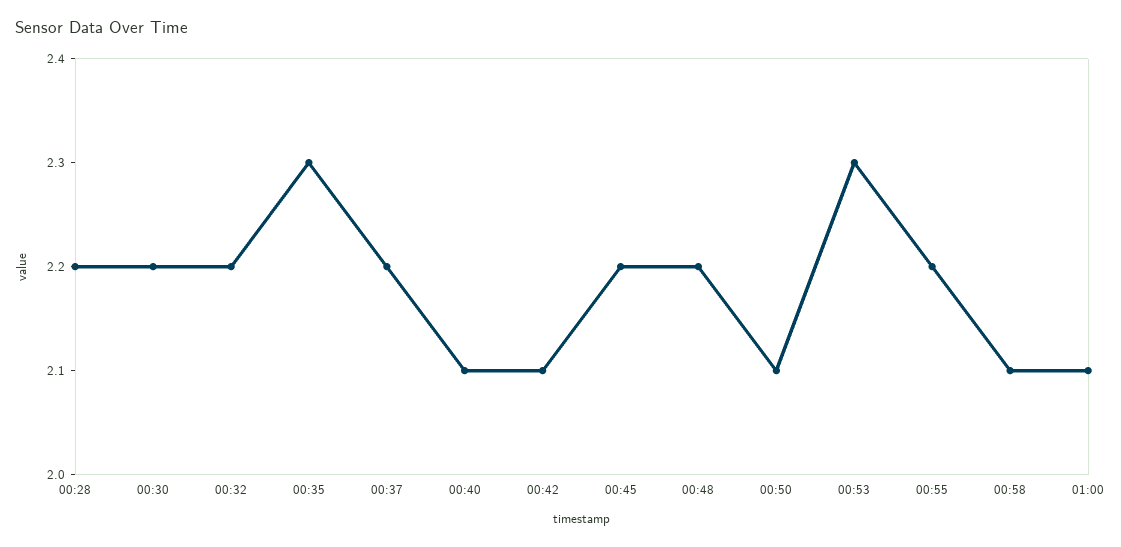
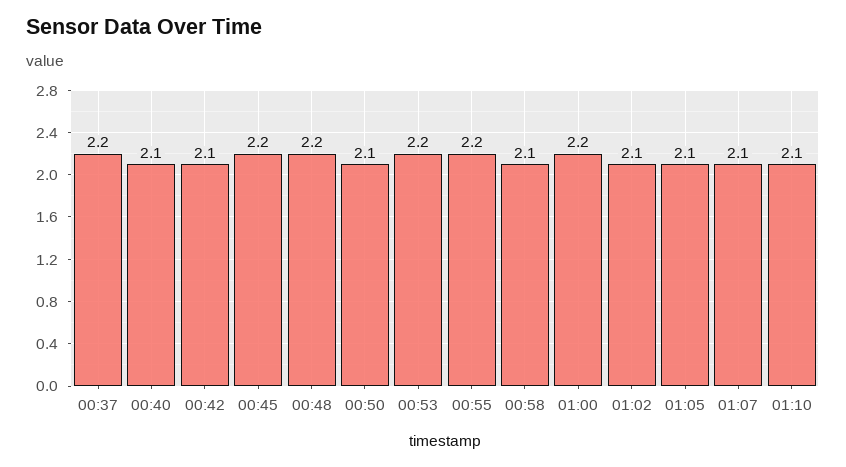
00:28: 2.2 -> none
00:30: 2.2 -> none
00:32: 2.2 -> none
00:35: 2.3 -> none
00:53: 2.3 -> 2.2
01:00: 2.1 -> 2.2
01:02: none -> 2.1
01:05: none -> 2.1
01:07: none -> 2.1
01:10: none -> 2.1

